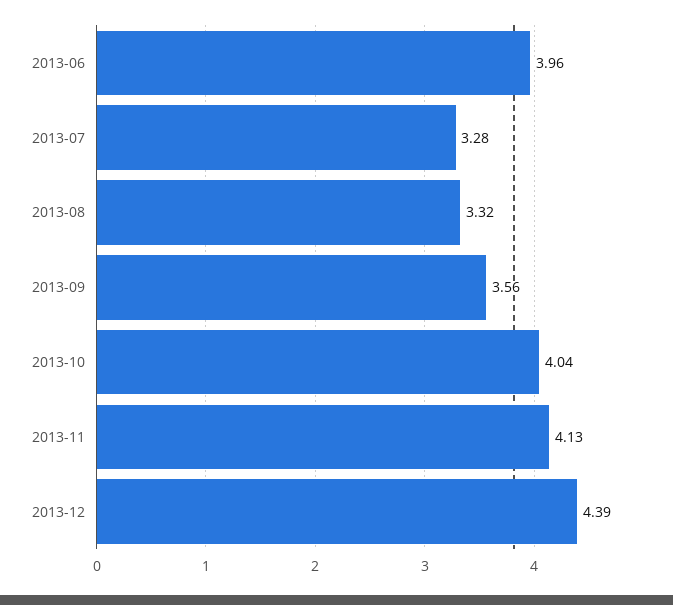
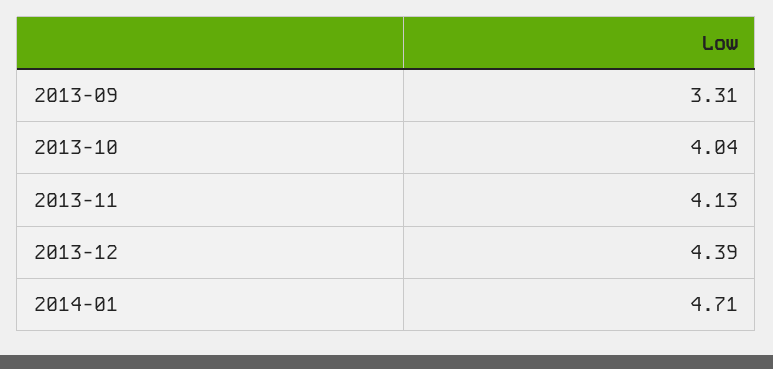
2013-06: 3.96 -> none
2013-07: 3.28 -> none
2013-08: 3.32 -> none
2013-09: 3.56 -> 3.31
2014-01: none -> 4.71

